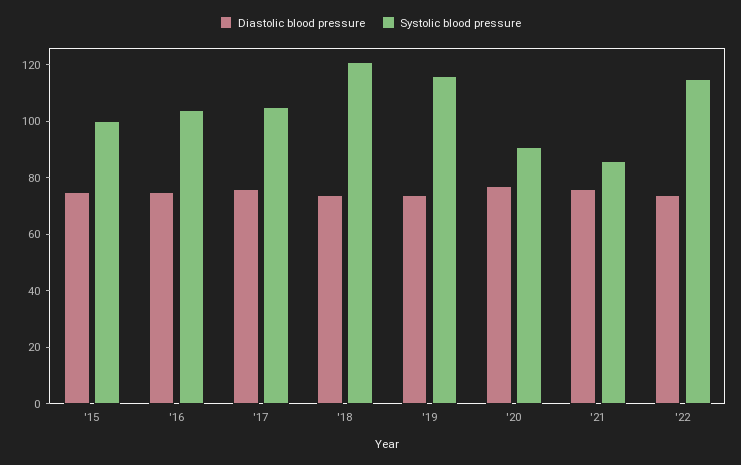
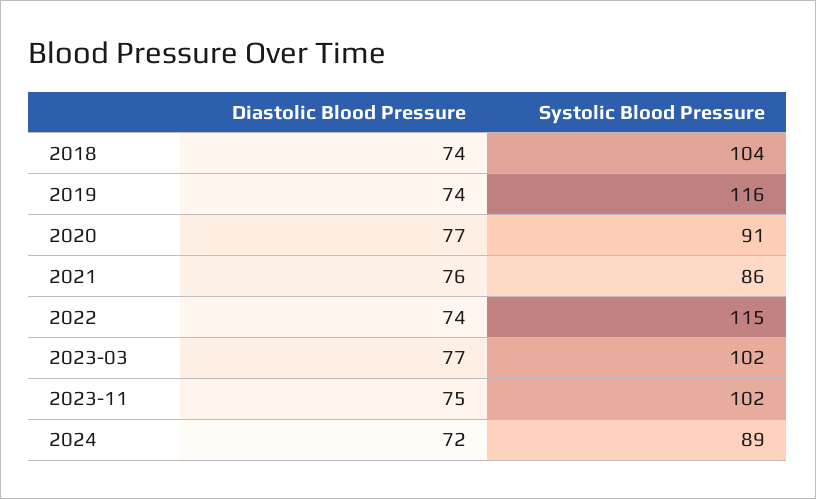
Diastolic blood pressure, '15: 75 -> none
Systolic blood pressure, '15: 100 -> none
Diastolic blood pressure, '16: 75 -> none
Systolic blood pressure, '16: 105 -> none
Diastolic blood pressure, '17: 75 -> none
Systolic blood pressure, '17: 105 -> none
Systolic blood pressure, '18: 120 -> 104
Diastolic blood pressure, 2023-03: none -> 77
Systolic blood pressure, 2023-03: none -> 102
Diastolic blood pressure, 2023-11: none -> 75
Systolic blood pressure, 2023-11: none -> 102
Diastolic blood pressure, 2024: none -> 72
Systolic blood pressure, 2024: none -> 89

